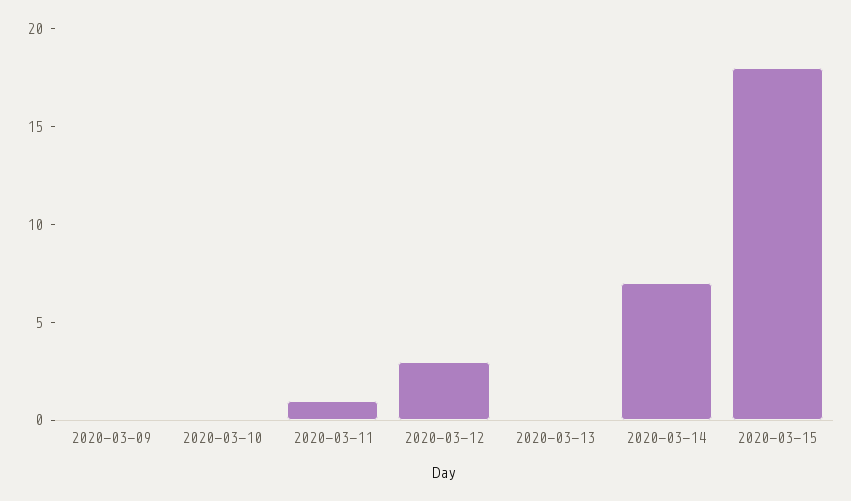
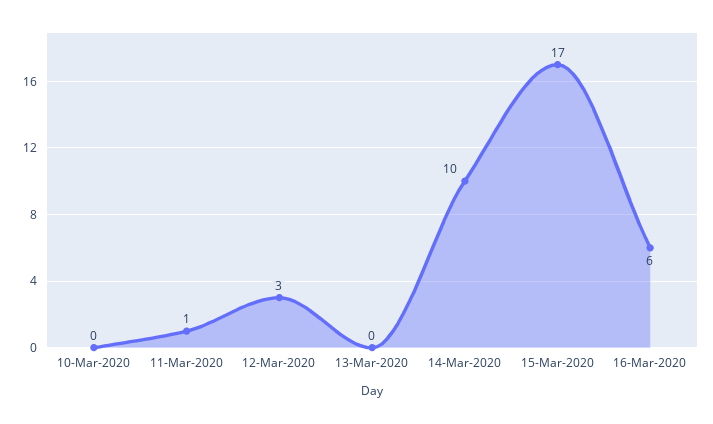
2020-03-09: 0 -> none
2020-03-14: 7 -> 10
2020-03-15: 18 -> 17
16-Mar-2020: none -> 6

